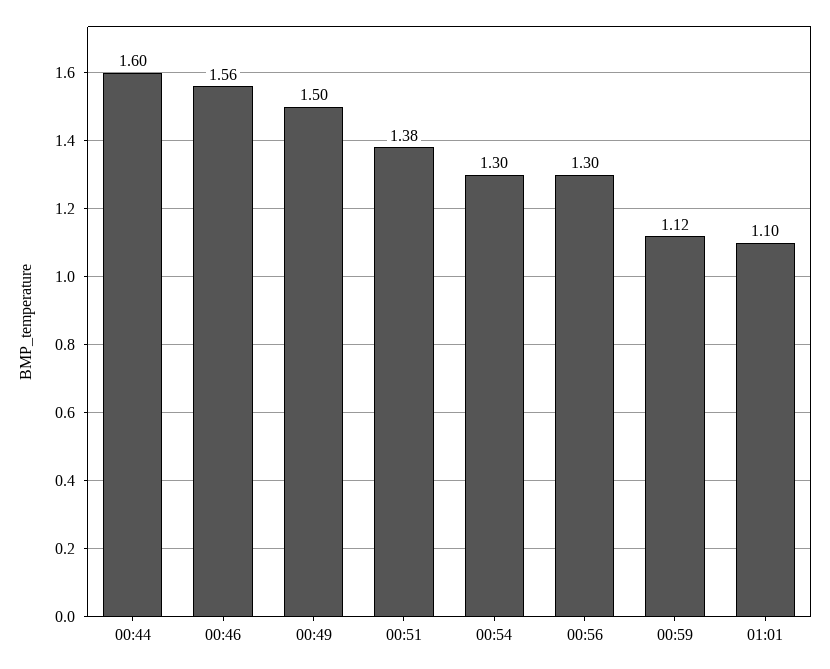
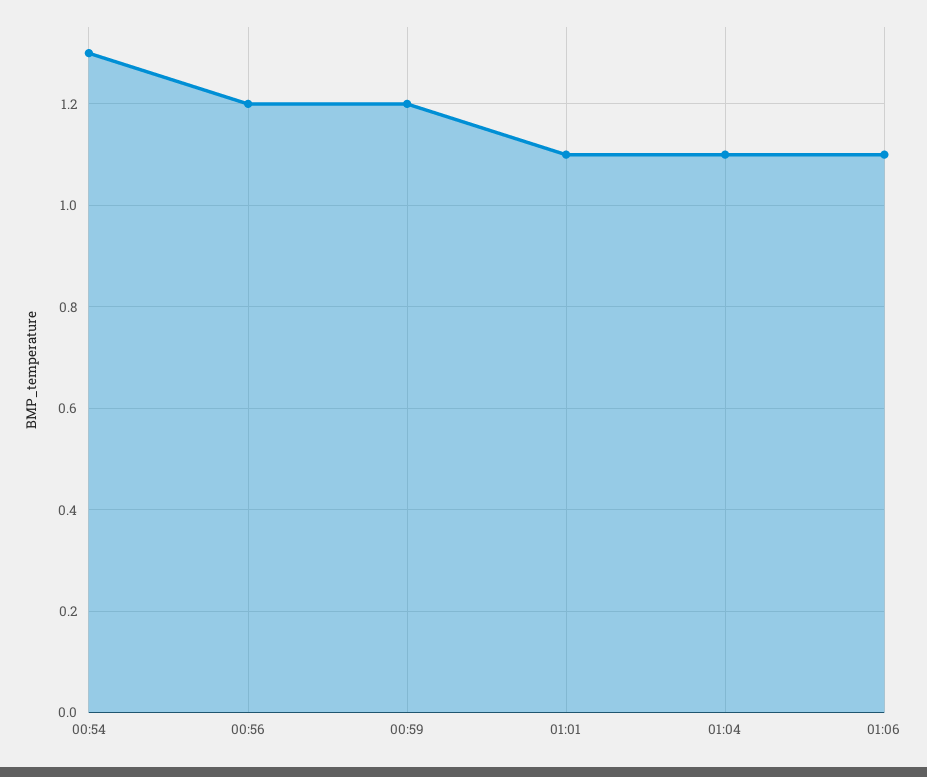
00:44: 1.6 -> none
00:46: 1.56 -> none
00:49: 1.5 -> none
00:51: 1.38 -> none
00:56: 1.3 -> 1.2
00:59: 1.12 -> 1.2
01:04: none -> 1.1
01:06: none -> 1.1

